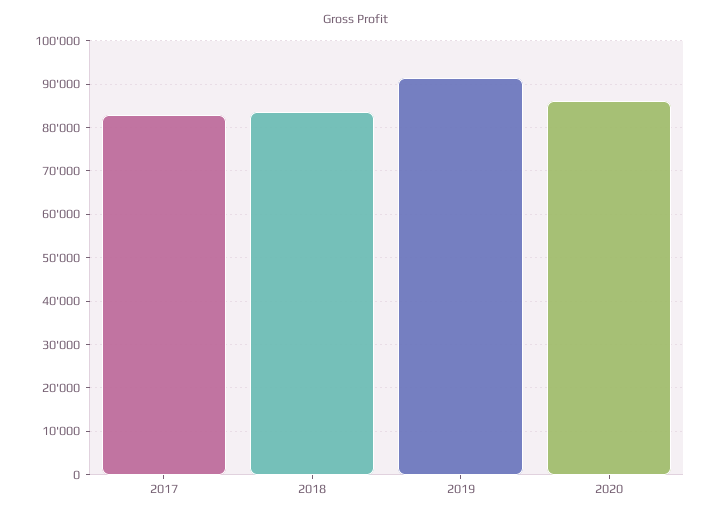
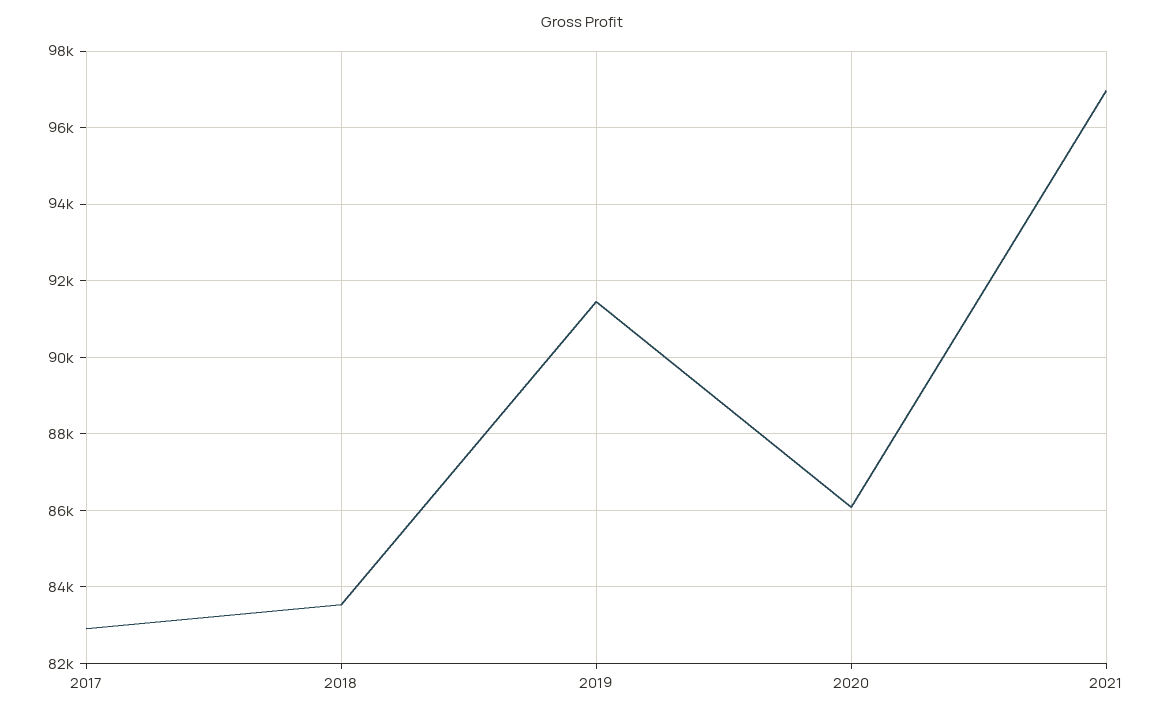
2021: none -> 97000

